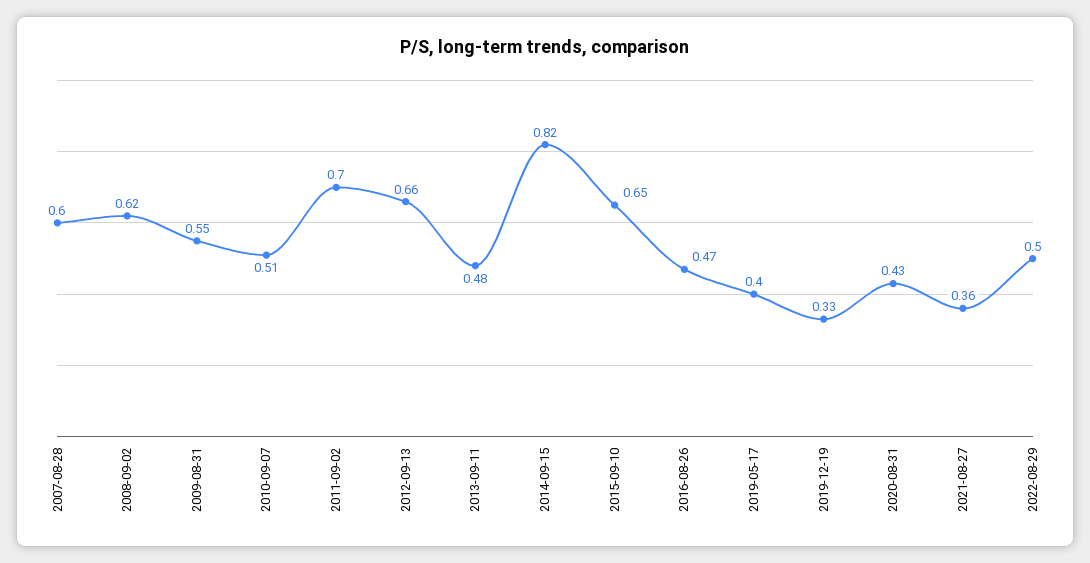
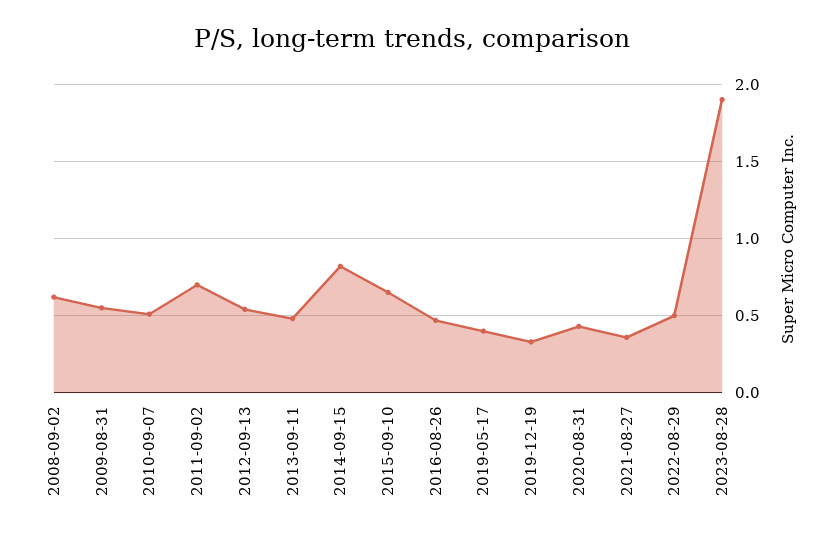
2007-08-28: 0.6 -> none
2012-09-13: 0.66 -> 0.55
2023-08-28: none -> 1.9

